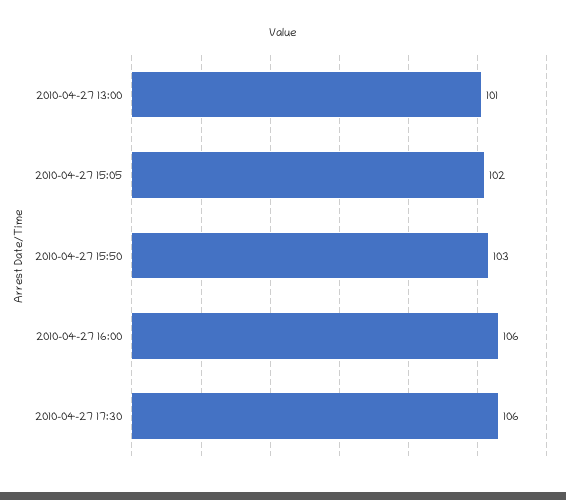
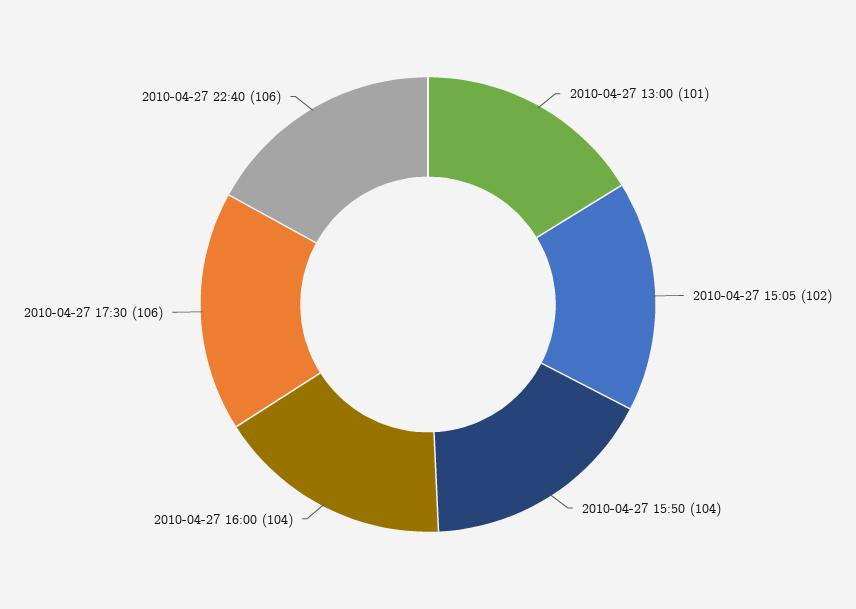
2010-04-27 15:50: 103 -> 104
2010-04-27 16:00: 106 -> 104
2010-04-27 22:40: none -> 106

